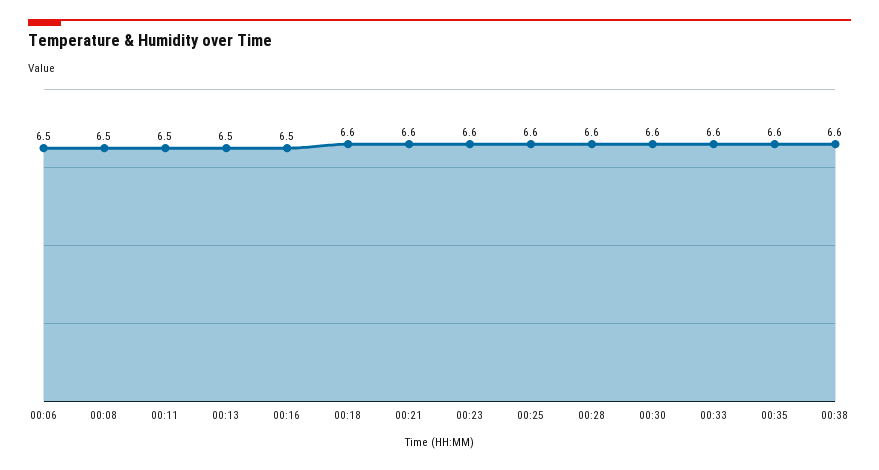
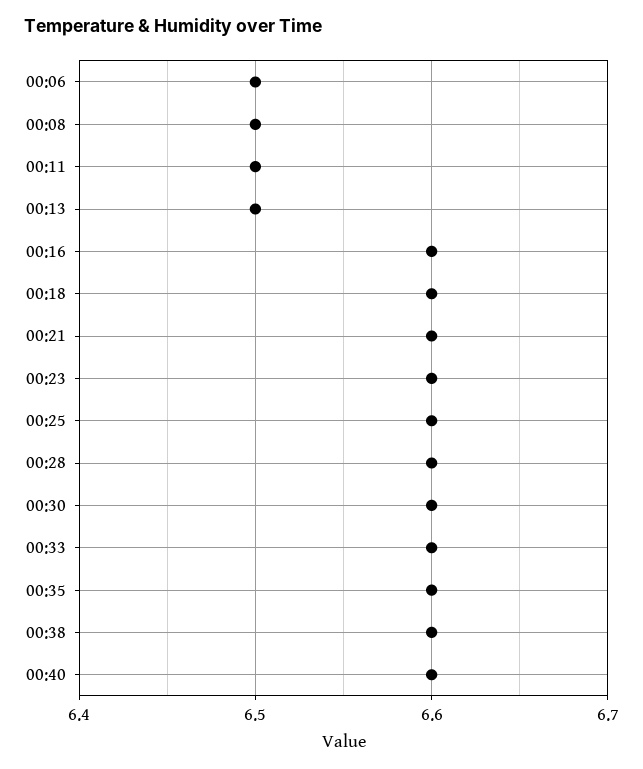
00:16: 6.5 -> 6.6
00:40: none -> 6.6

